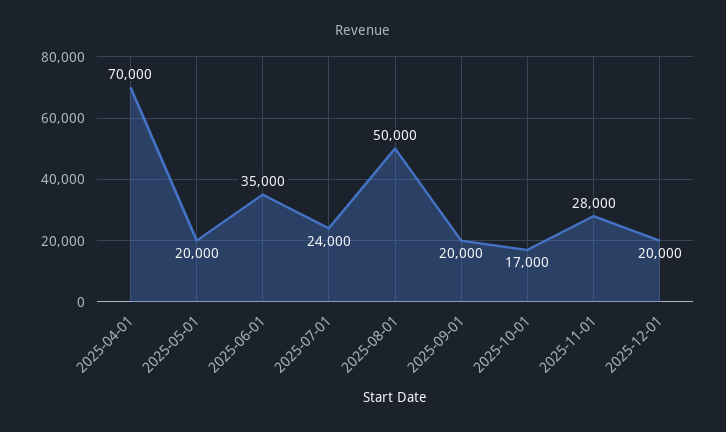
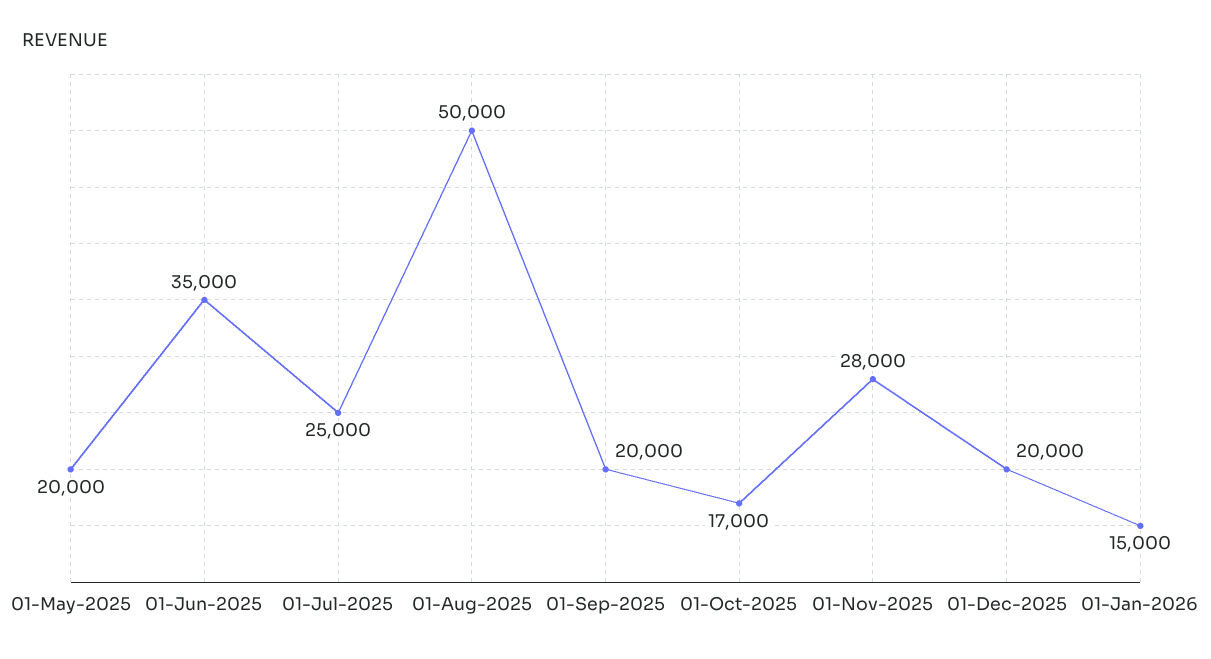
2025-04-01: 70000 -> none
2025-07-01: 24000 -> 25000
01-Jan-2026: none -> 15000

